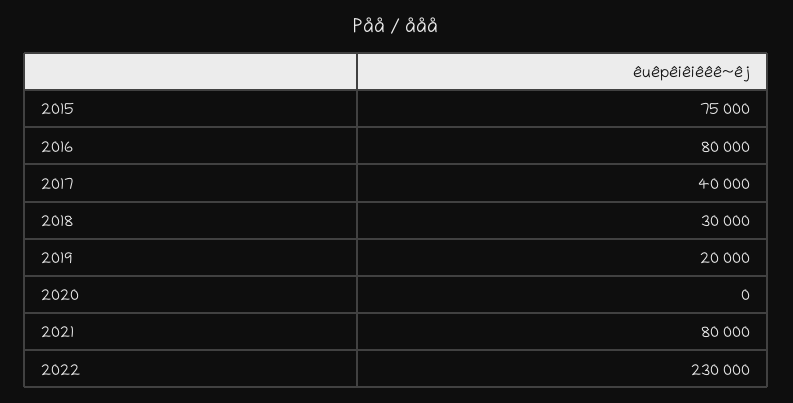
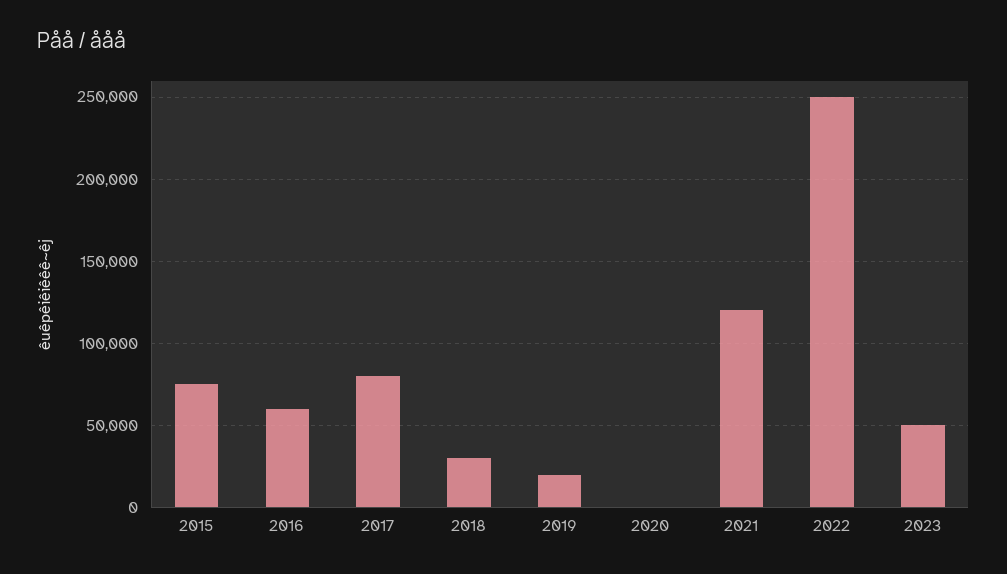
2016: 80000 -> 60000
2017: 40000 -> 80000
2021: 80000 -> 120000
2022: 230000 -> 250000
2023: none -> 50000

